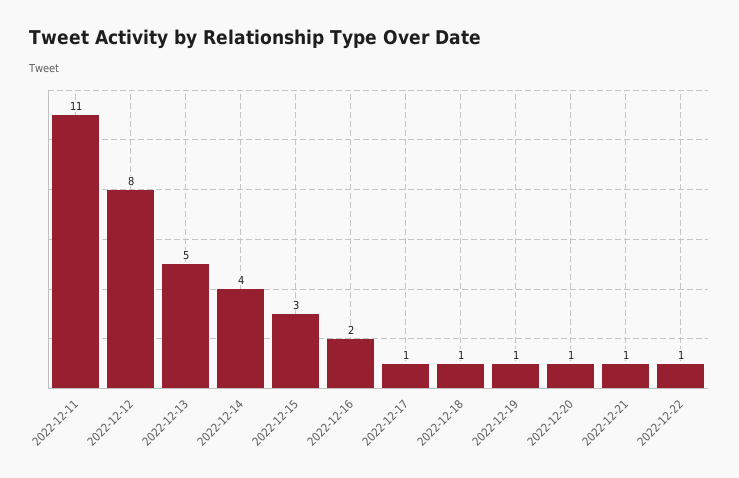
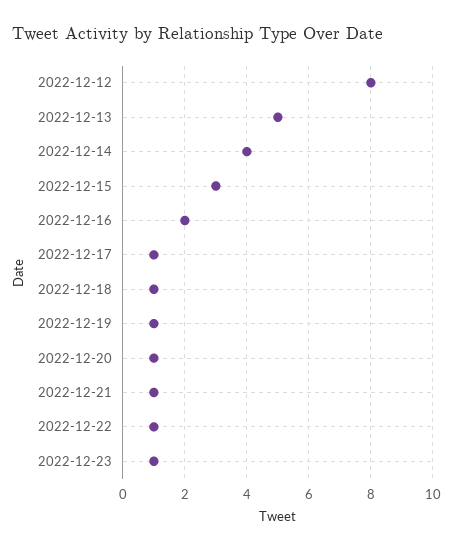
2022-12-11: 11 -> none
2022-12-23: none -> 1

